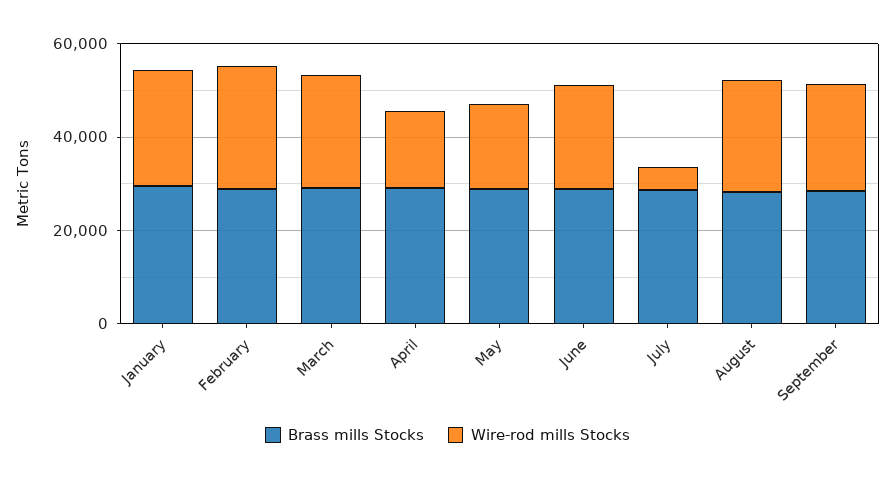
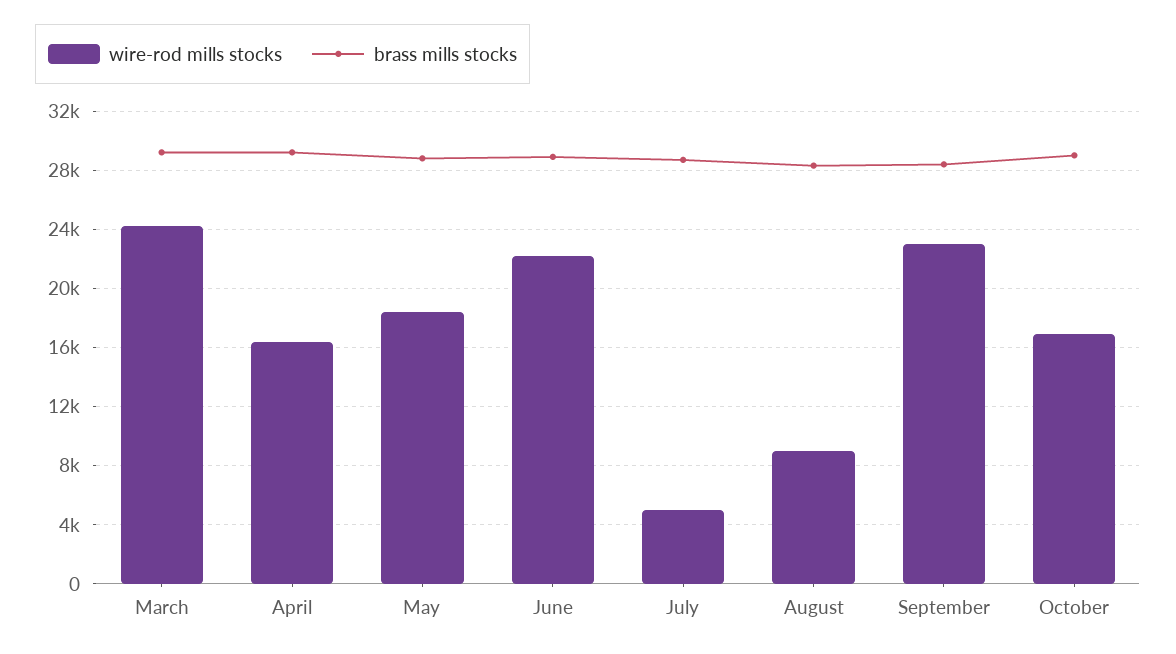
Brass mills Stocks, January: 30000 -> none
Wire-rod mills Stocks, January: 25000 -> none
Brass mills Stocks, February: 30000 -> none
Wire-rod mills Stocks, February: 25000 -> none
Wire-rod mills Stocks, August: 25000 -> 9000
Wire-rod mills Stocks, October: none -> 17000
Brass mills Stocks, October: none -> 29000

